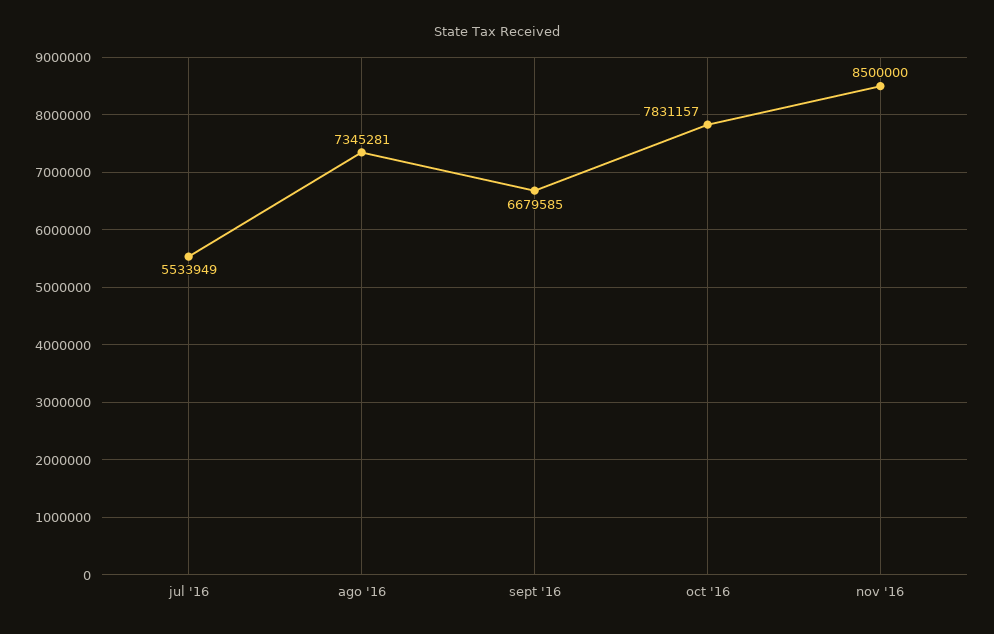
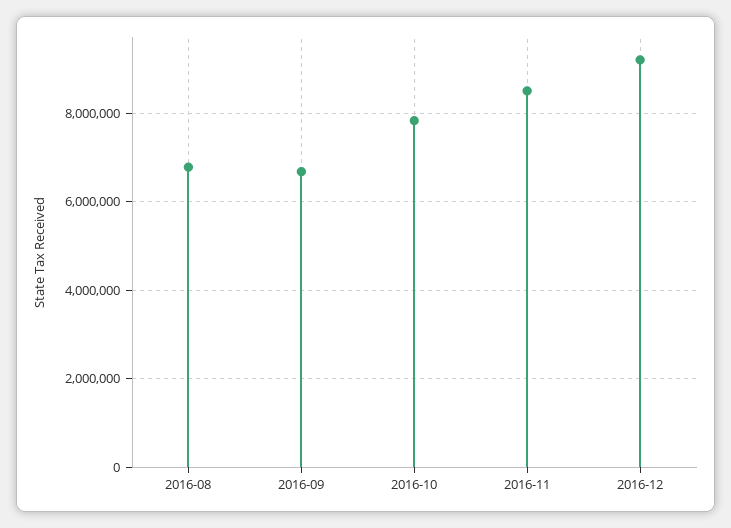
jul '16: 5533949 -> none
ago '16: 7345281 -> 6800000
2016-12: none -> 9200000

